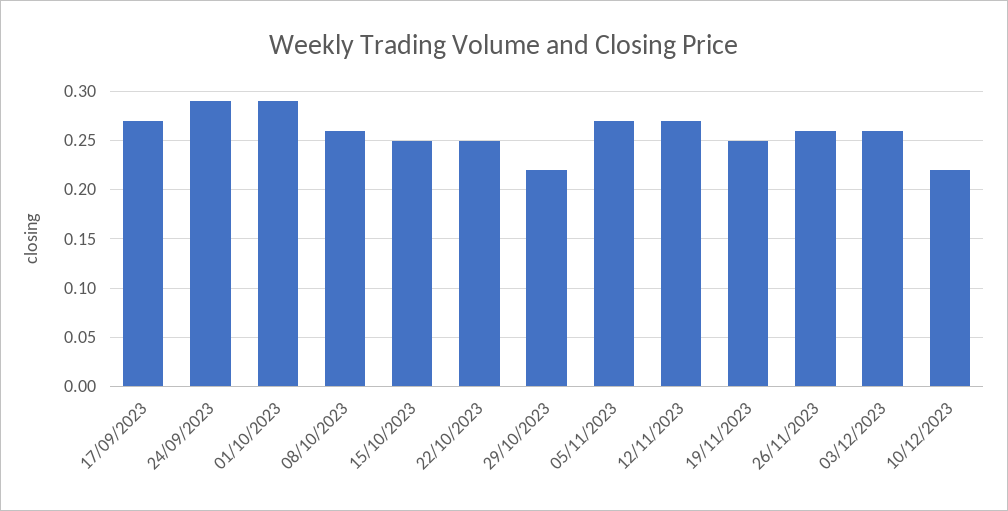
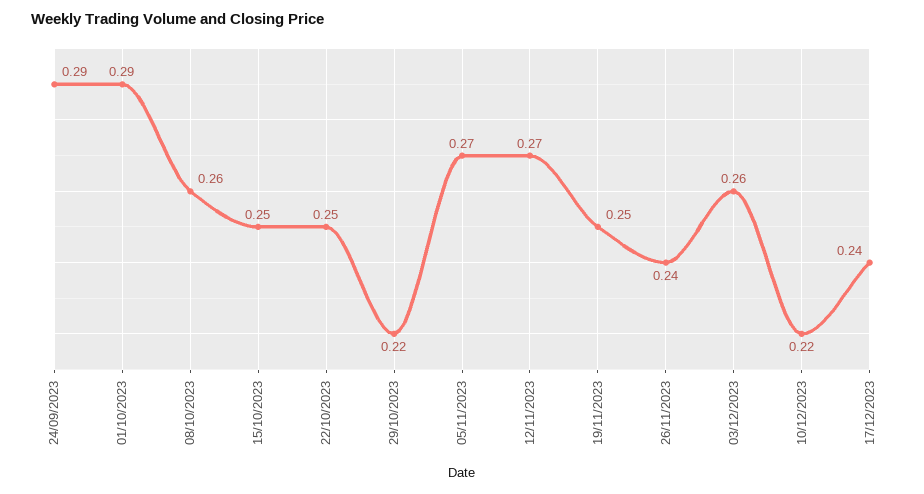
17/09/2023: 0.27 -> none
26/11/2023: 0.26 -> 0.24
17/12/2023: none -> 0.24

